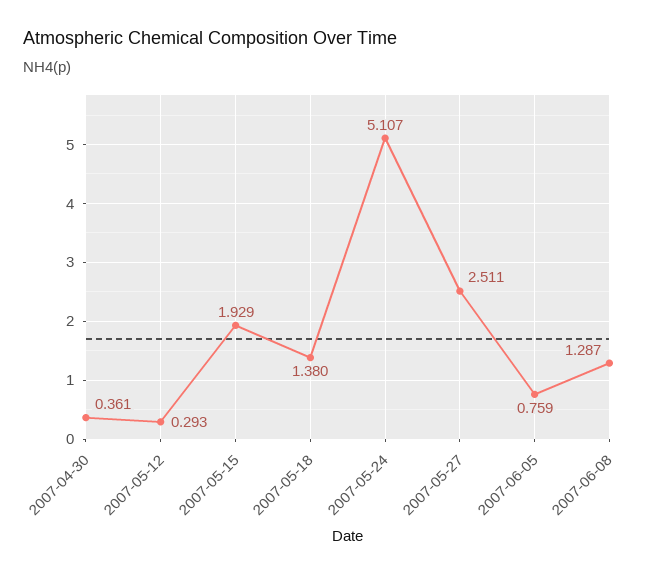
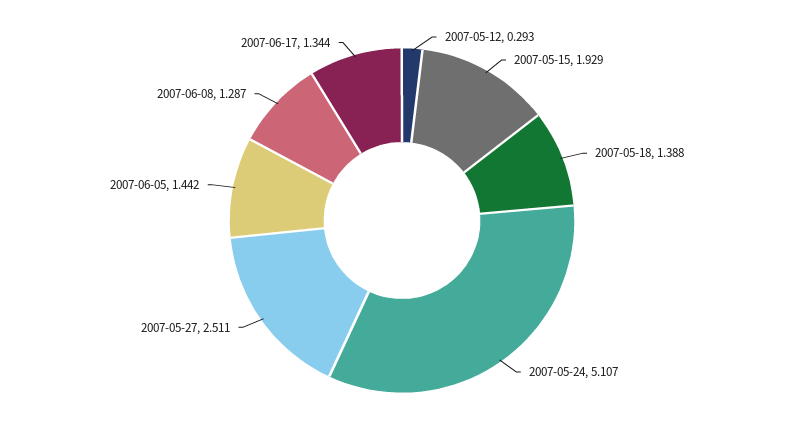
2007-04-30: 0.361 -> none
2007-05-18: 1.38 -> 1.388
2007-06-05: 0.759 -> 1.442
2007-06-17: none -> 1.344

